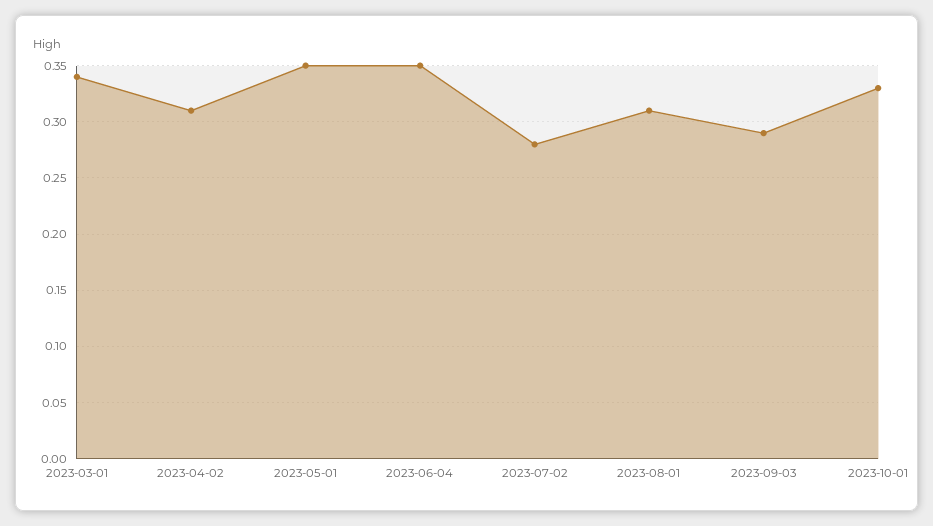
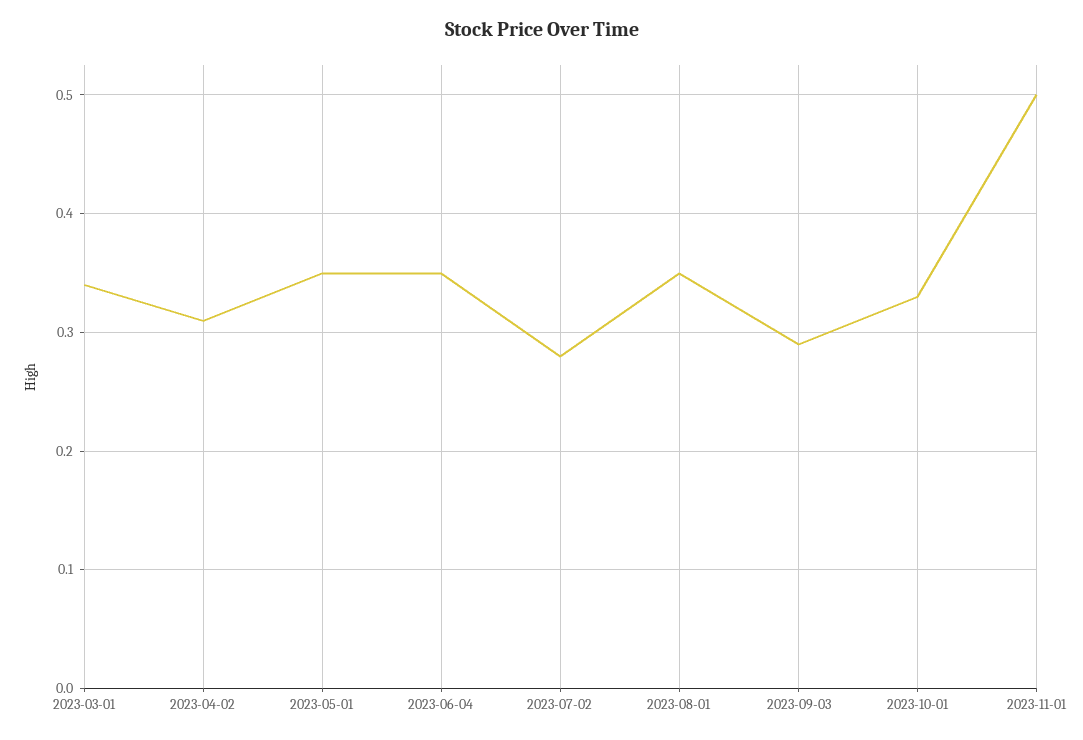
2023-08-01: 0.31 -> 0.35
2023-11-01: none -> 0.5

